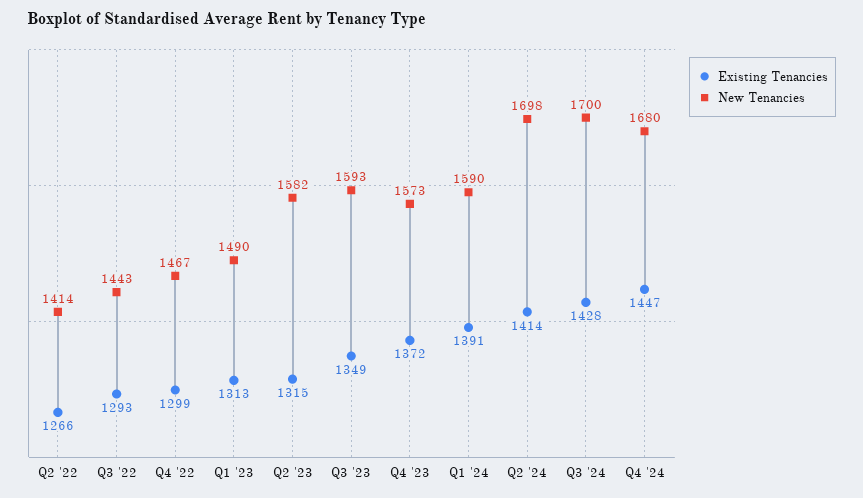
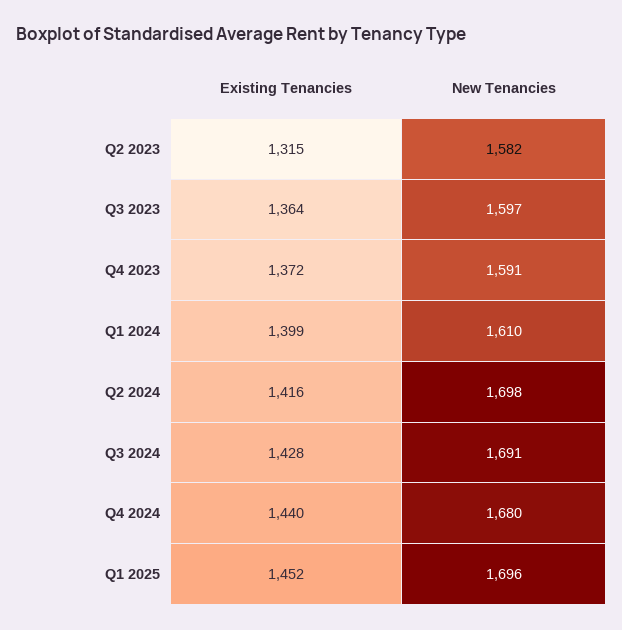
Existing Tenancies, Q2 '22: 1266 -> none
New Tenancies, Q2 '22: 1414 -> none
Existing Tenancies, Q3 '22: 1293 -> none
New Tenancies, Q3 '22: 1443 -> none
Existing Tenancies, Q4 '22: 1299 -> none
New Tenancies, Q4 '22: 1467 -> none
Existing Tenancies, Q1 '23: 1313 -> none
New Tenancies, Q1 '23: 1490 -> none
Existing Tenancies, Q3 '23: 1349 -> 1364
New Tenancies, Q3 '23: 1593 -> 1597
New Tenancies, Q4 '23: 1573 -> 1591
Existing Tenancies, Q1 '24: 1391 -> 1399
New Tenancies, Q1 '24: 1590 -> 1610
Existing Tenancies, Q2 '24: 1414 -> 1416
New Tenancies, Q3 '24: 1700 -> 1691
Existing Tenancies, Q4 '24: 1447 -> 1440
Existing Tenancies, Q1 2025: none -> 1452
New Tenancies, Q1 2025: none -> 1696

